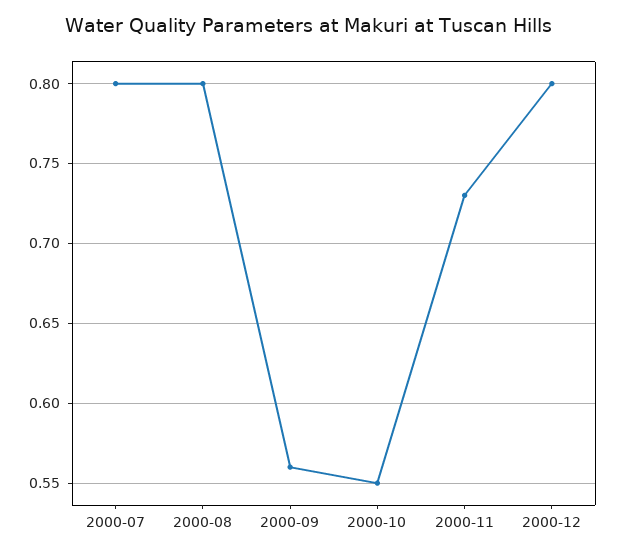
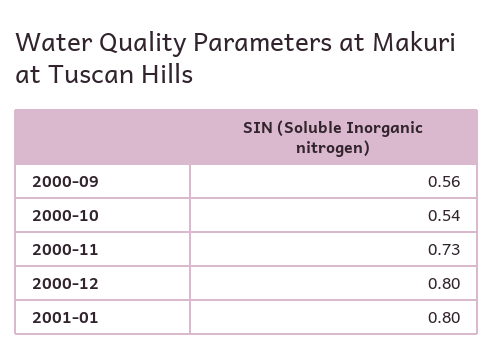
2000-07: 0.8 -> none
2000-08: 0.8 -> none
2000-10: 0.55 -> 0.54
2001-01: none -> 0.8

